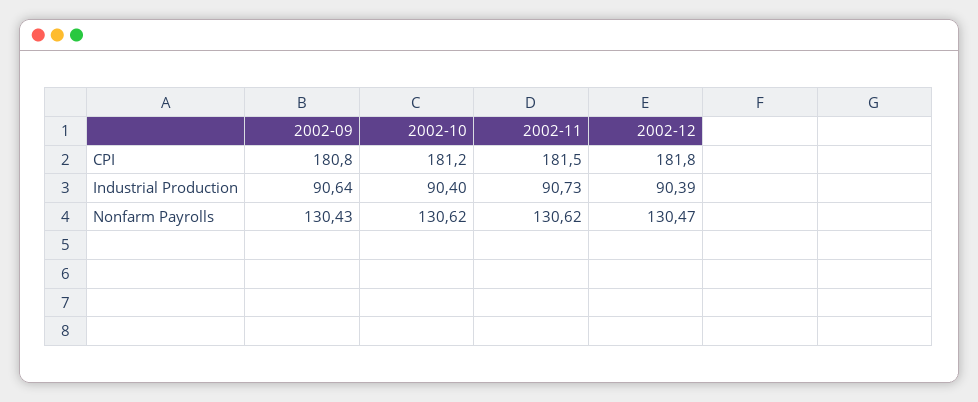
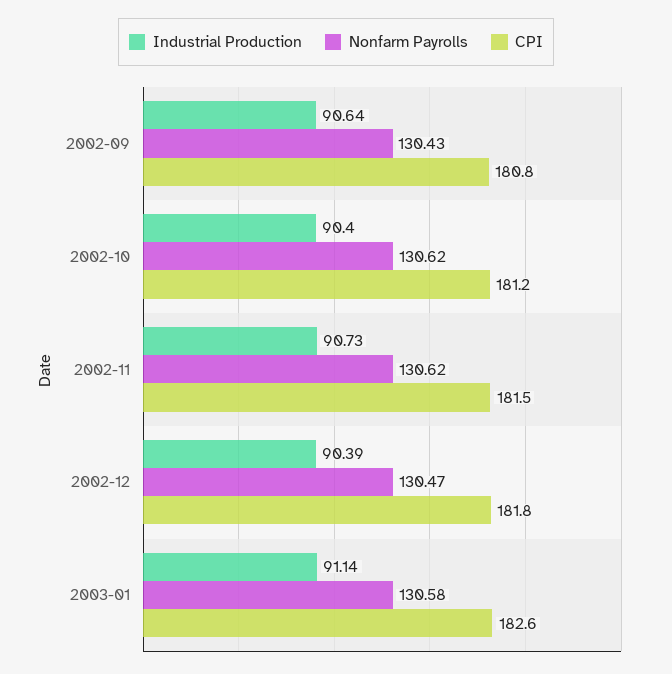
Industrial Production, 2003-01: none -> 91.14
Nonfarm Payrolls, 2003-01: none -> 130.58
CPI, 2003-01: none -> 182.6

